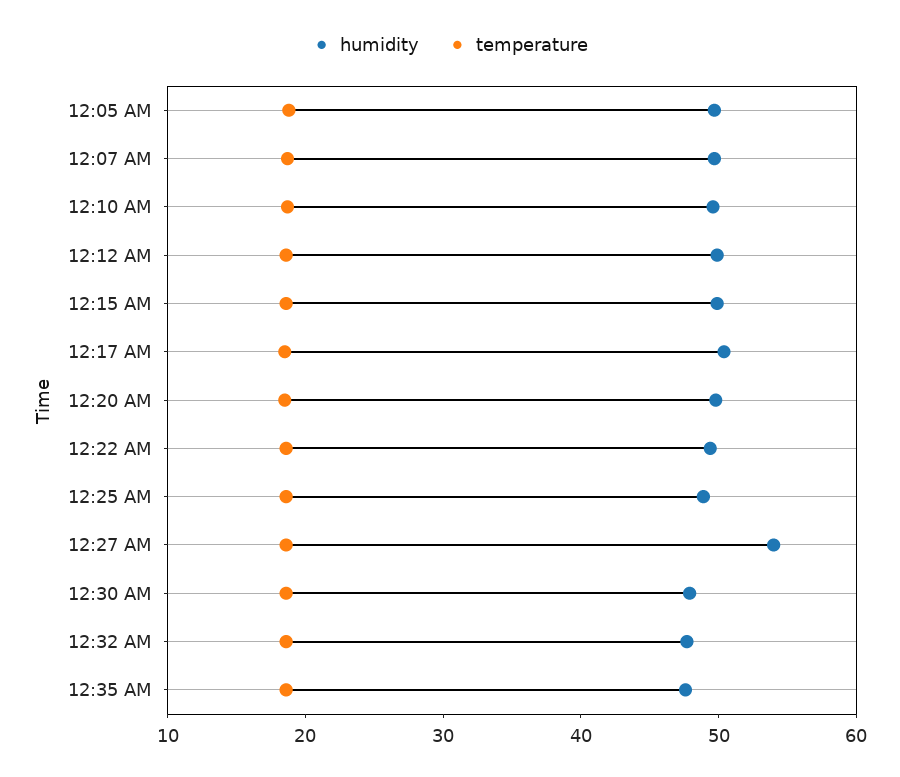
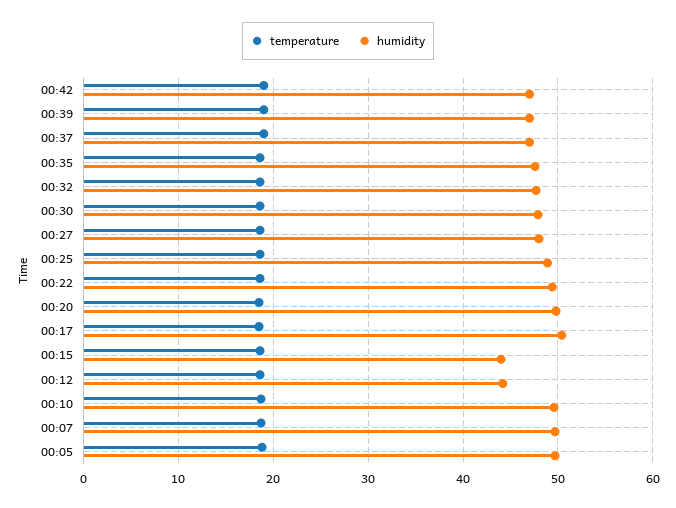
humidity, 12:12 AM: 50 -> 44
humidity, 12:15 AM: 50 -> 44
humidity, 12:27 AM: 54 -> 48
temperature, 00:42: none -> 19
humidity, 00:42: none -> 47
temperature, 00:39: none -> 19
humidity, 00:39: none -> 47
temperature, 00:37: none -> 19
humidity, 00:37: none -> 47

